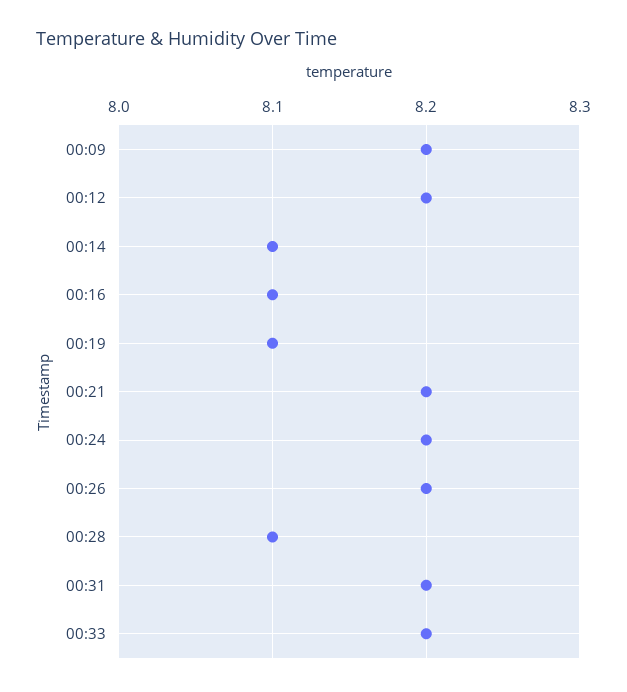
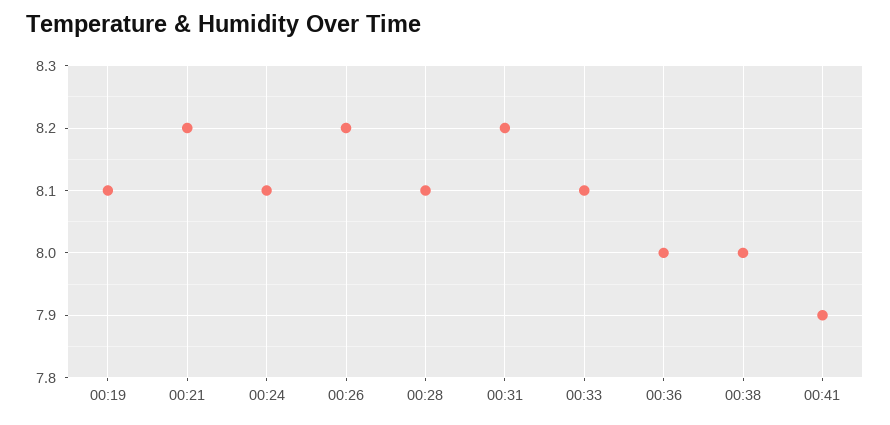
00:09: 8.2 -> none
00:12: 8.2 -> none
00:14: 8.1 -> none
00:16: 8.1 -> none
00:24: 8.2 -> 8.1
00:33: 8.2 -> 8.1
00:36: none -> 8
00:38: none -> 8
00:41: none -> 7.9

